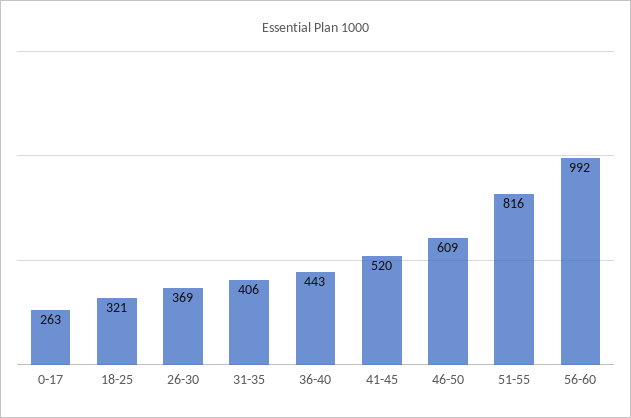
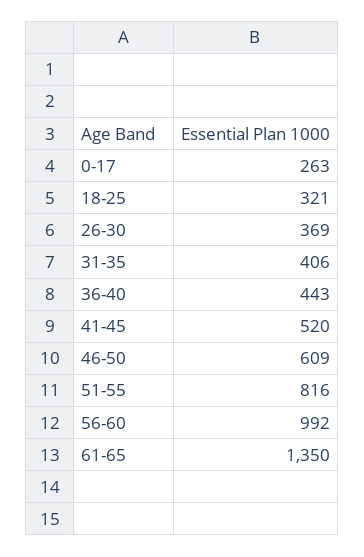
61-65: none -> 1350

